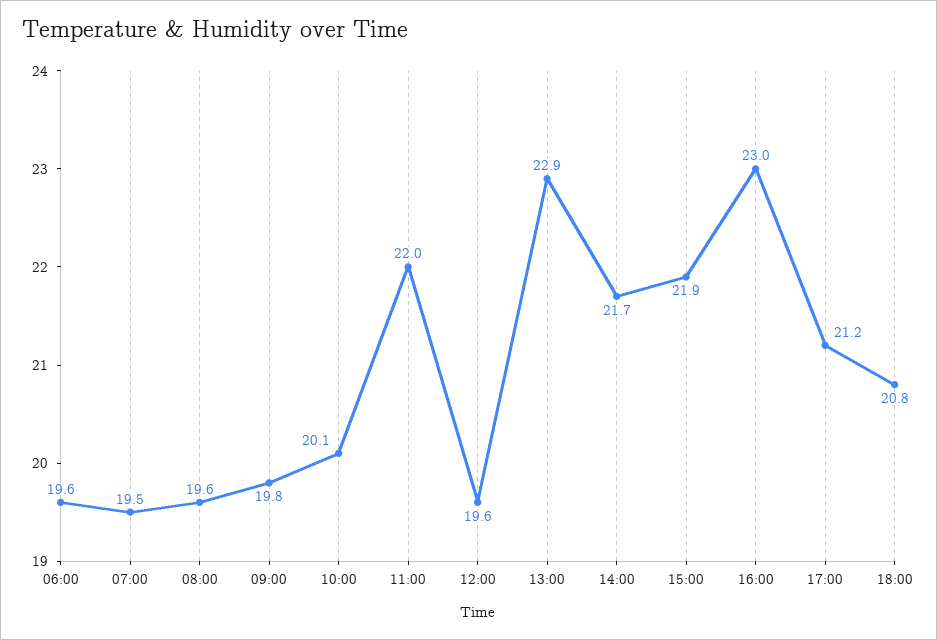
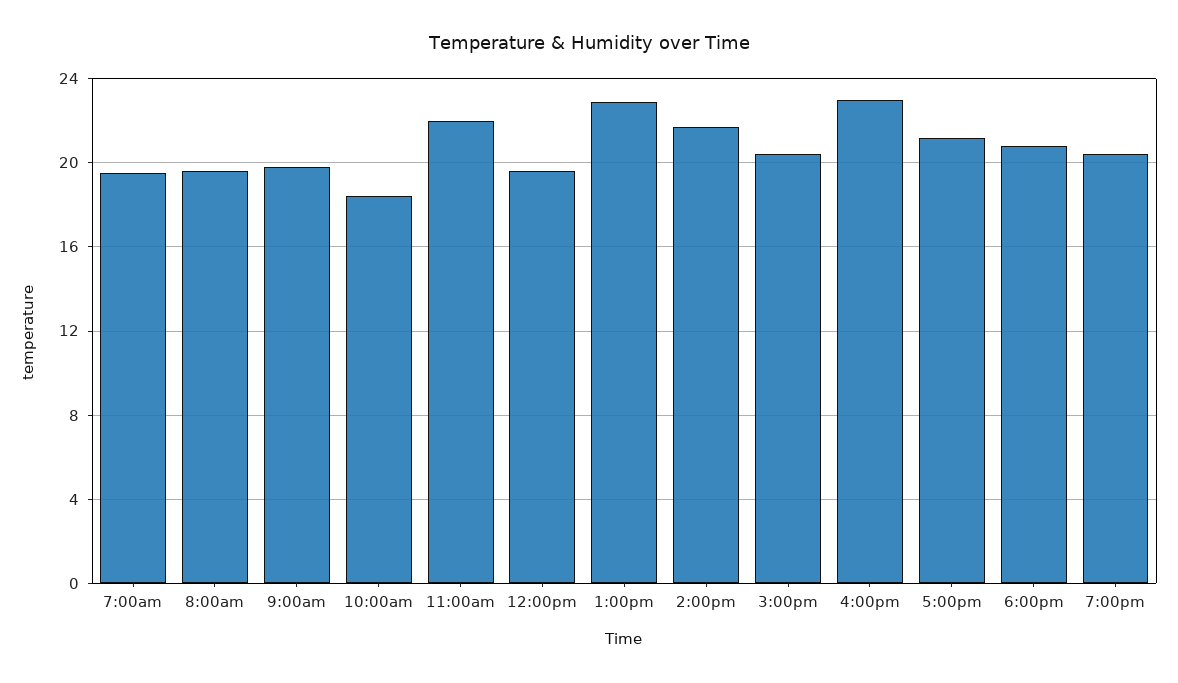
06:00: 19.6 -> none
10:00: 20.1 -> 18.5
15:00: 21.9 -> 20.5
7:00pm: none -> 20.5

